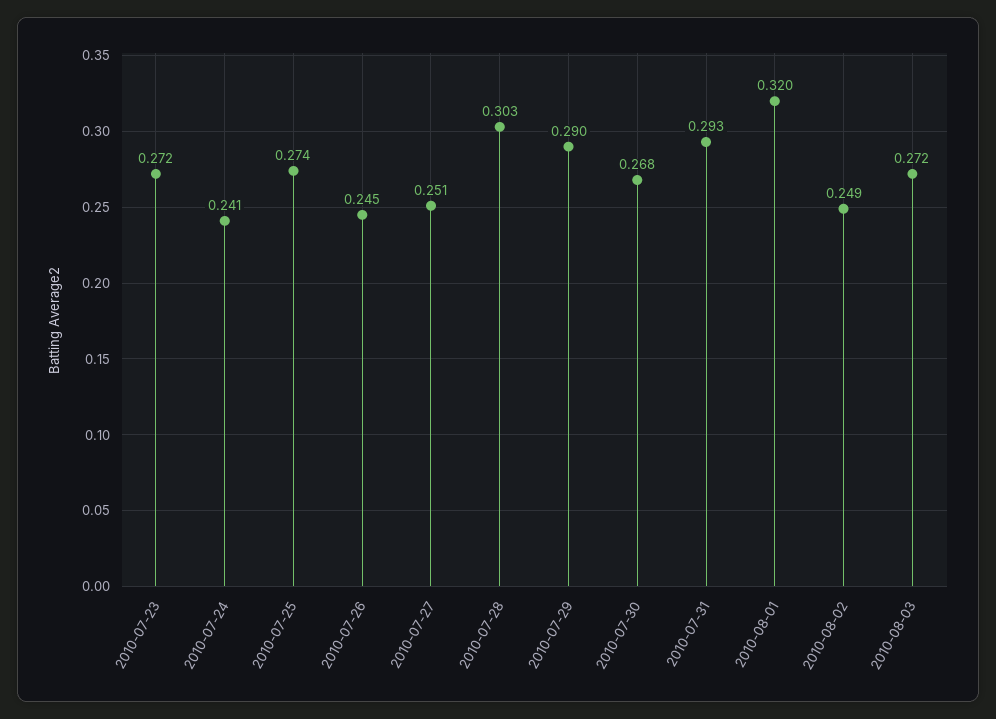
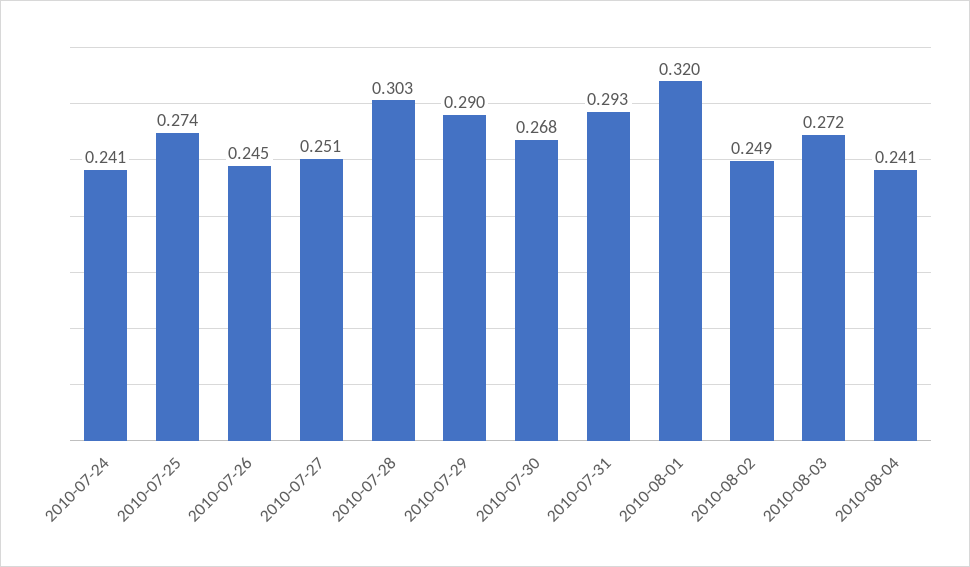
2010-07-23: 0.272 -> none
2010-08-04: none -> 0.241

